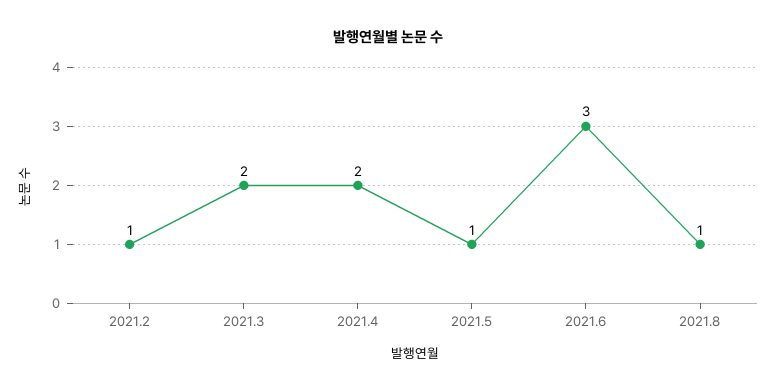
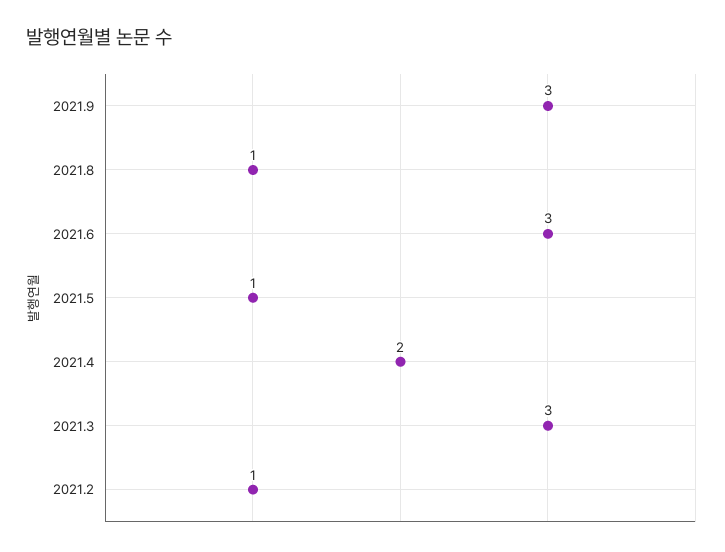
2021.3: 2 -> 3
2021.9: none -> 3

